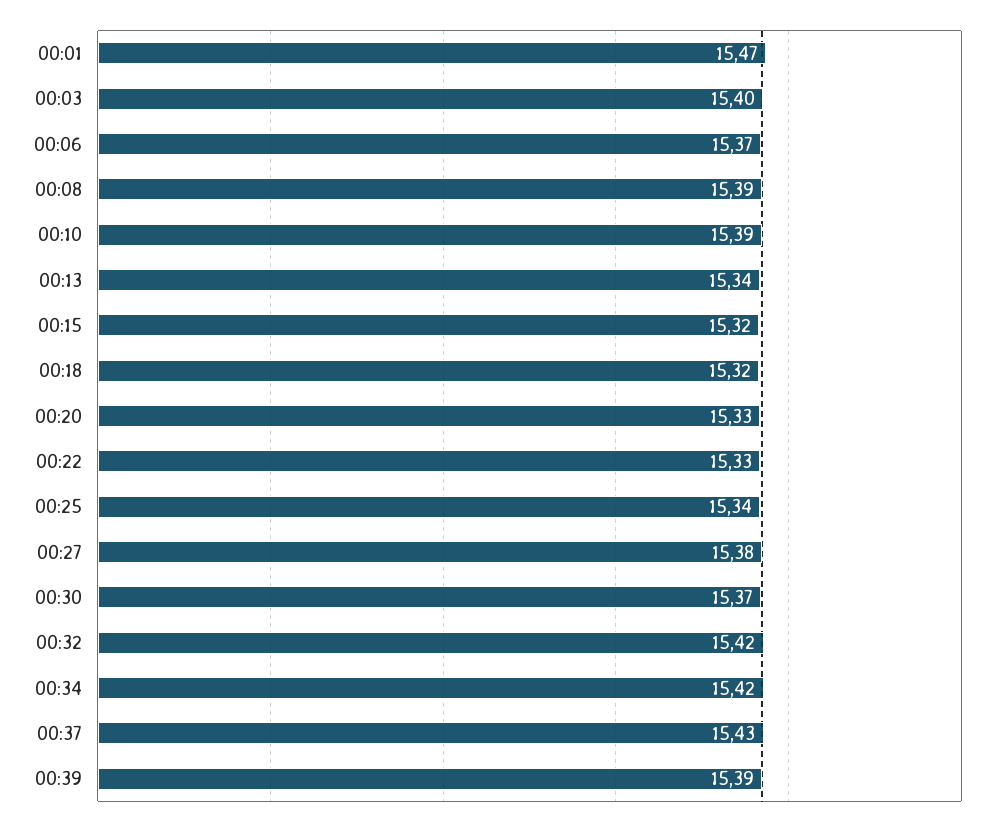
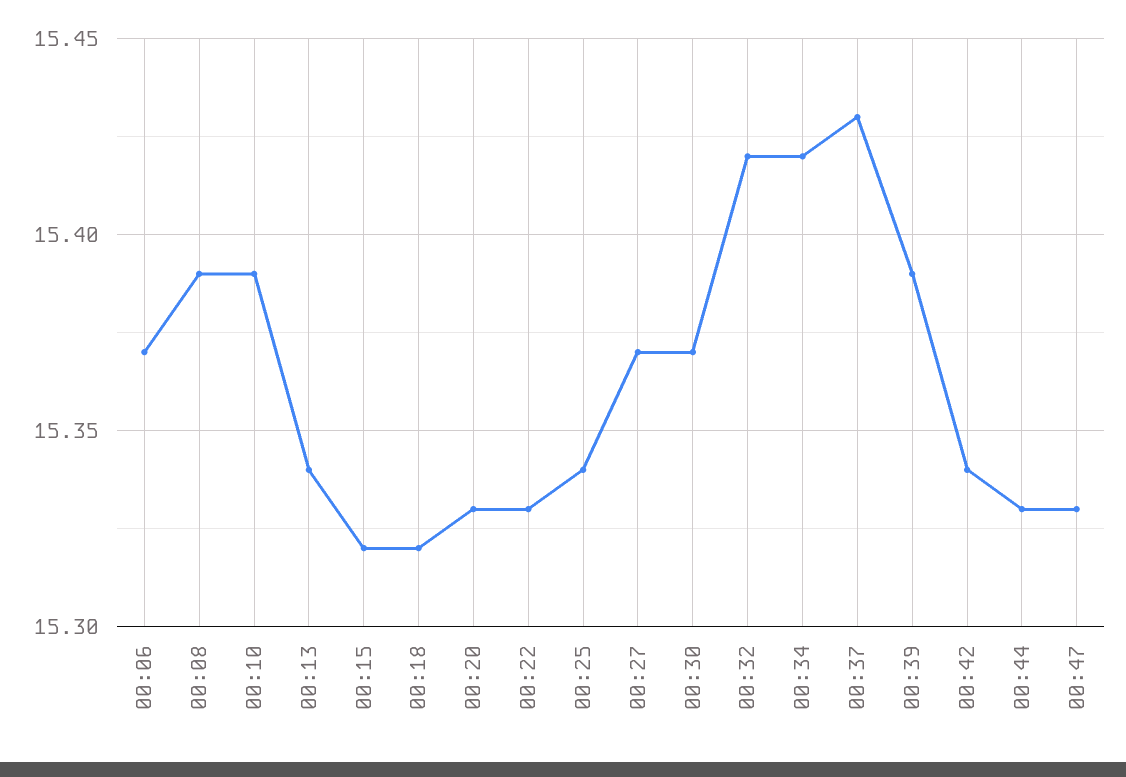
00:01: 15.47 -> none
00:03: 15.4 -> none
00:27: 15.38 -> 15.37
00:42: none -> 15.34
00:44: none -> 15.33
00:47: none -> 15.33

